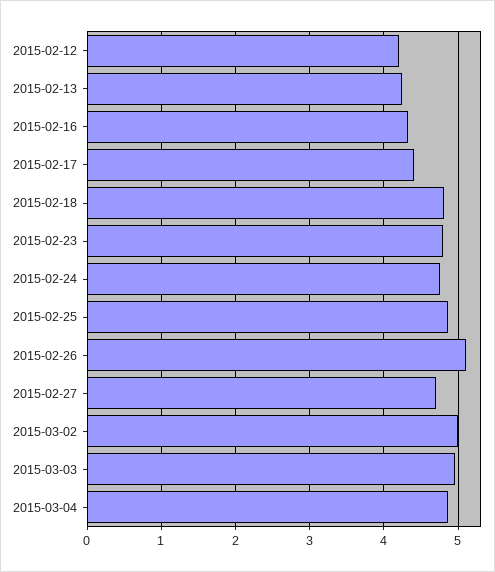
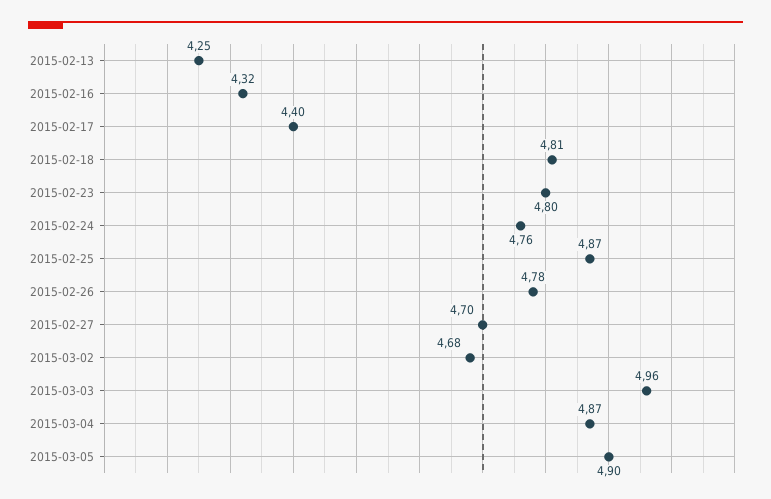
2015-02-12: 4.2 -> none
2015-02-26: 5.1 -> 4.78
2015-03-02: 5 -> 4.68
2015-03-05: none -> 4.9

